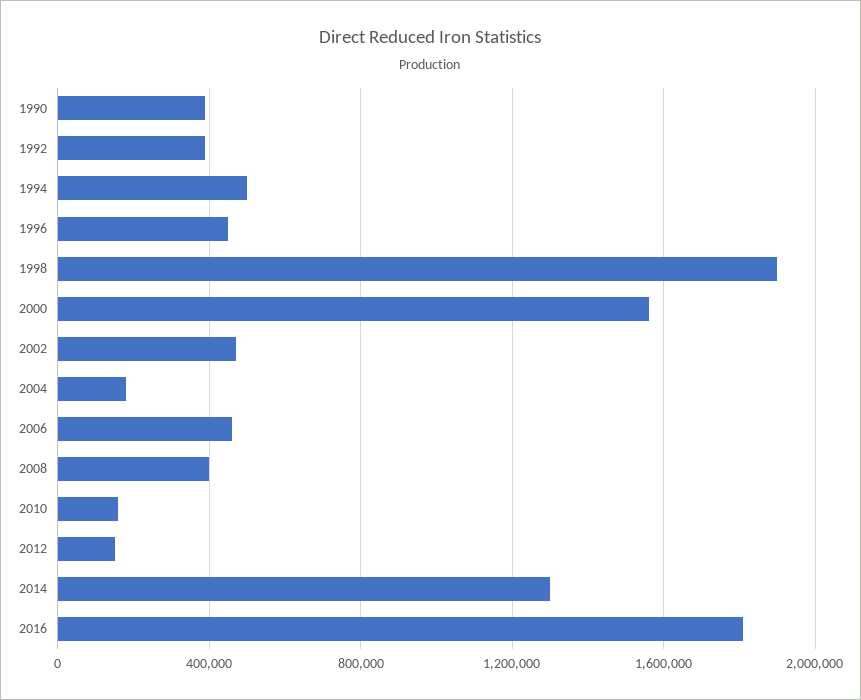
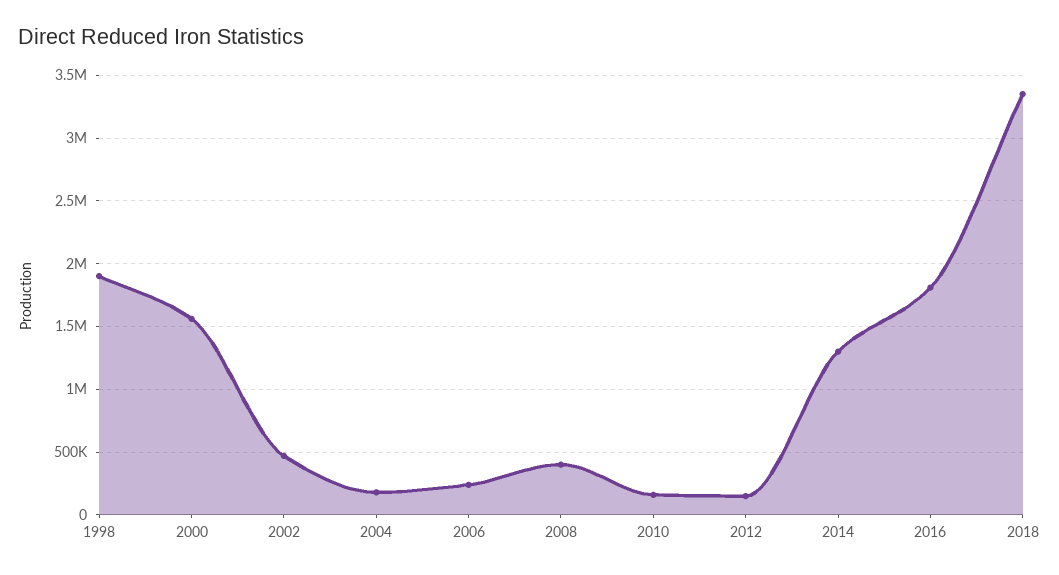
1990: 400000 -> none
1992: 400000 -> none
1994: 500000 -> none
1996: 450000 -> none
2006: 450000 -> 250000
2018: none -> 3350000

